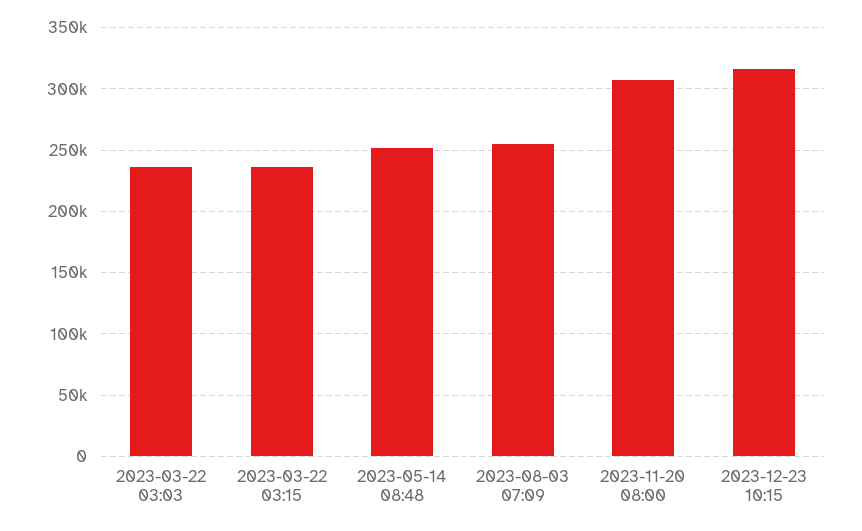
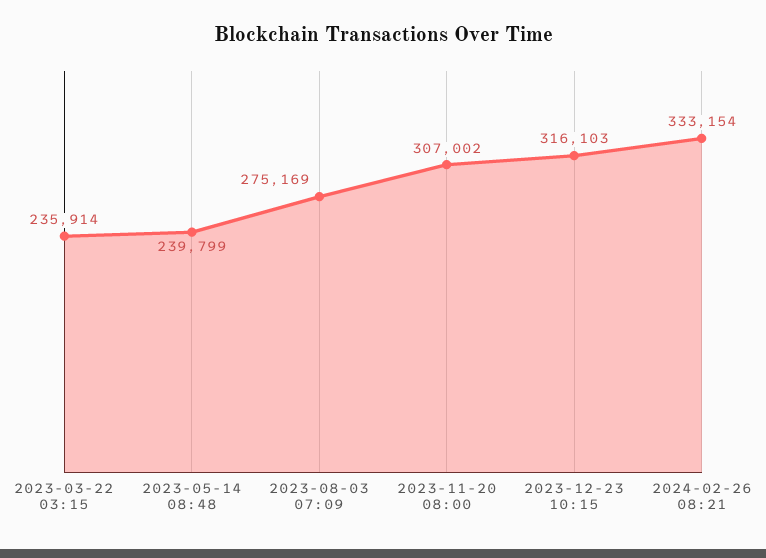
2023-03-22 03:03: 235000 -> none
2023-05-14 08:48: 250000 -> 239799
2023-08-03 07:09: 255000 -> 275169
2024-02-26 08:21: none -> 333154

